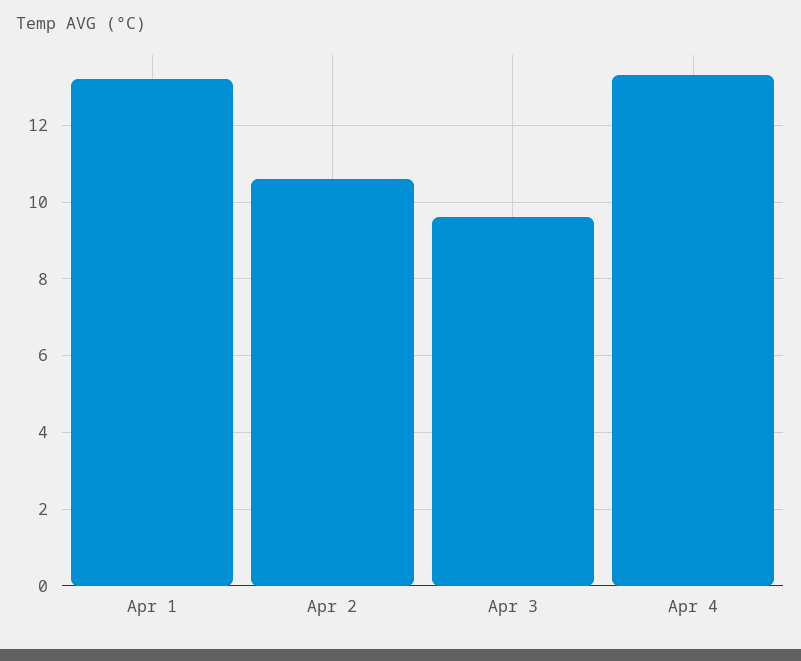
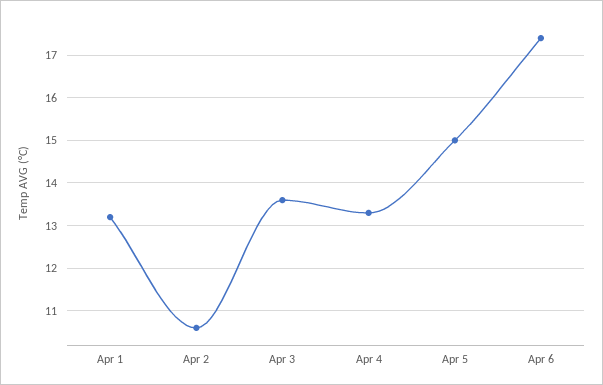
Apr 3: 9.5 -> 13.5
Apr 5: none -> 15
Apr 6: none -> 17.5

